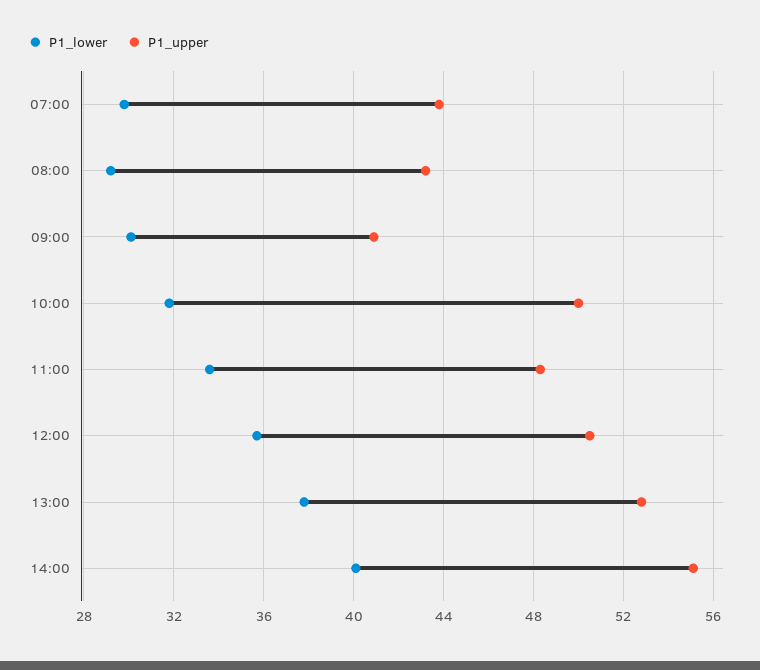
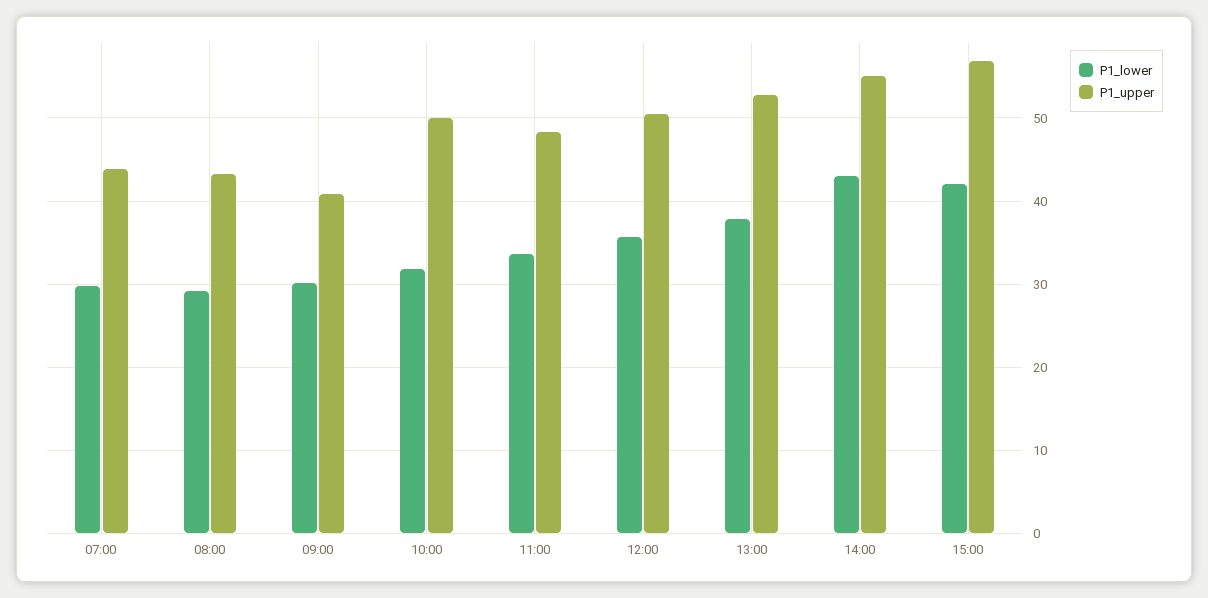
P1_lower, 14:00: 40 -> 43
P1_lower, 15:00: none -> 42
P1_upper, 15:00: none -> 57

